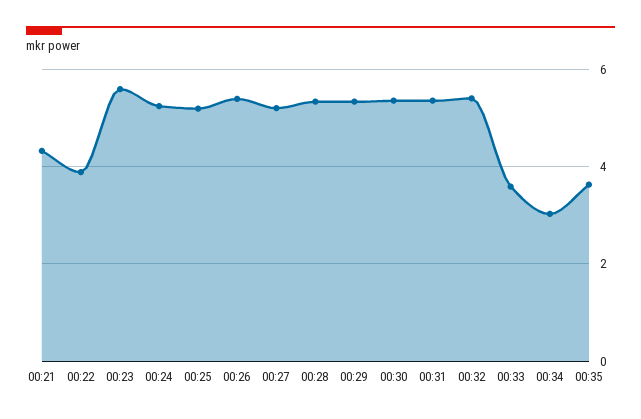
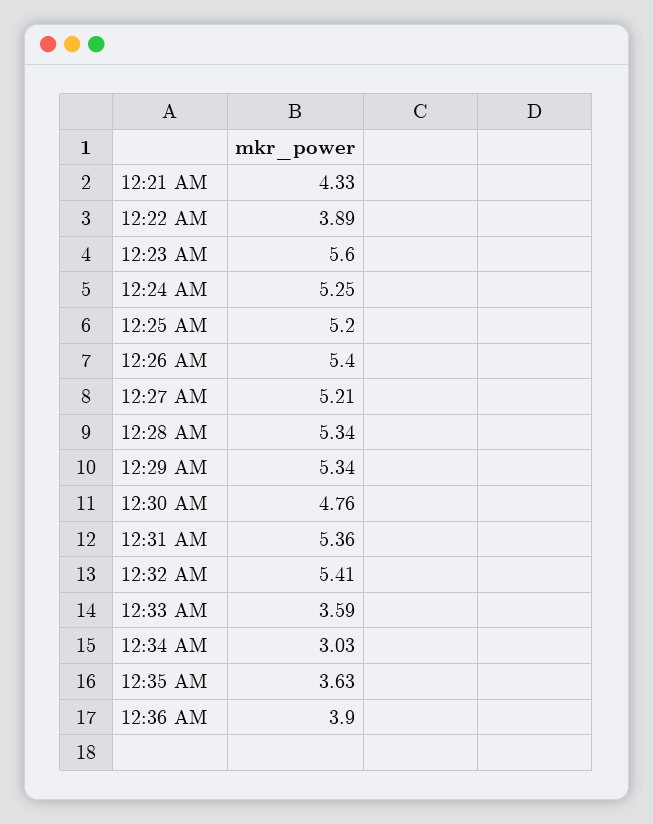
00:30: 5.4 -> 4.76
12:36 AM: none -> 3.9

